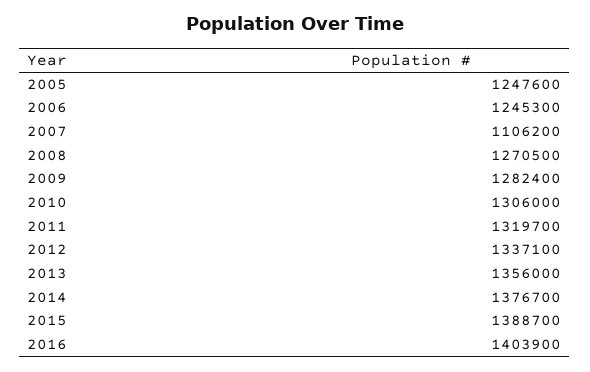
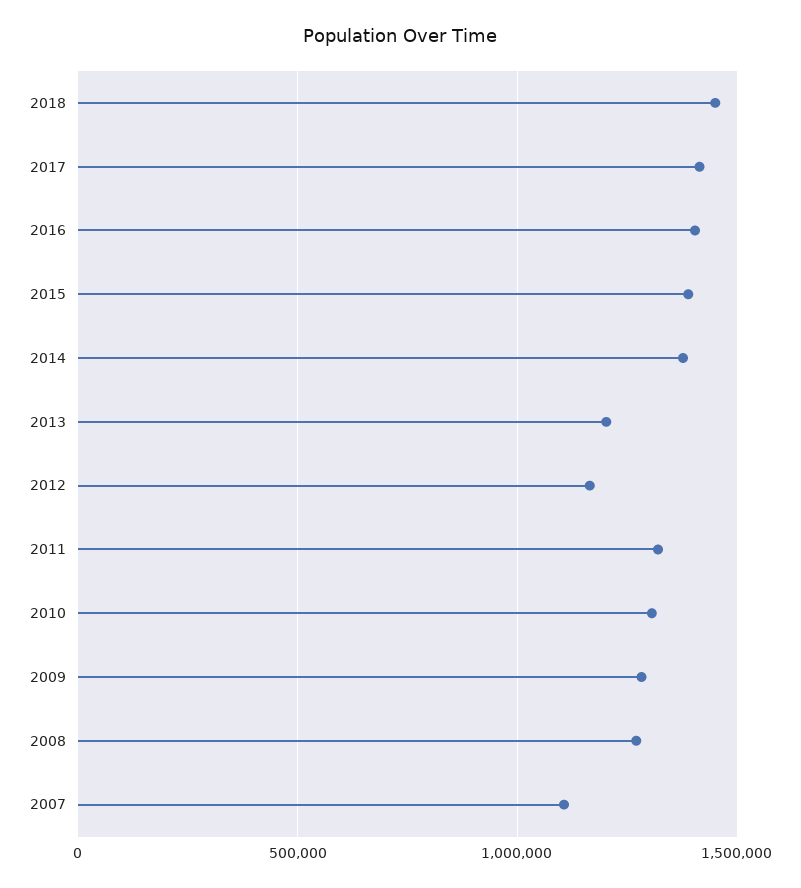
2005: 1247600 -> none
2006: 1245300 -> none
2012: 1337100 -> 1150000
2013: 1356000 -> 1200000
2018: none -> 1450000
2017: none -> 1400000

